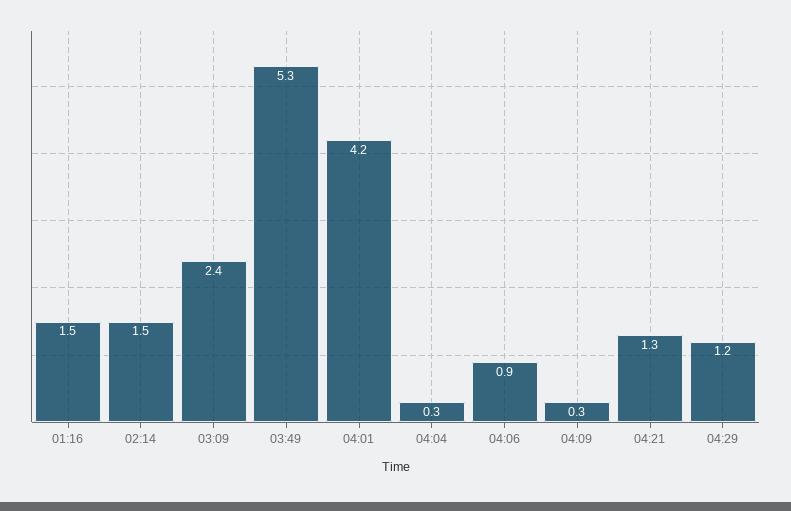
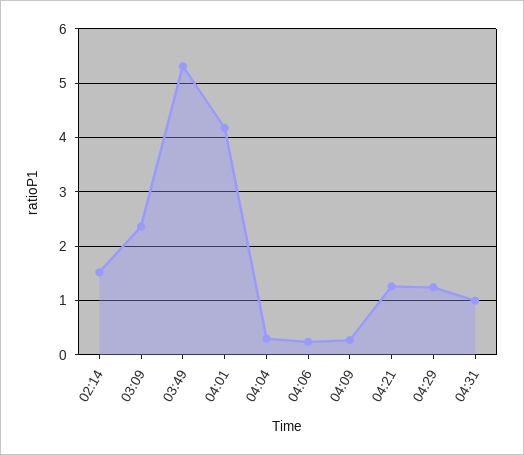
01:16: 1.5 -> none
04:06: 0.9 -> 0.2
04:31: none -> 1

